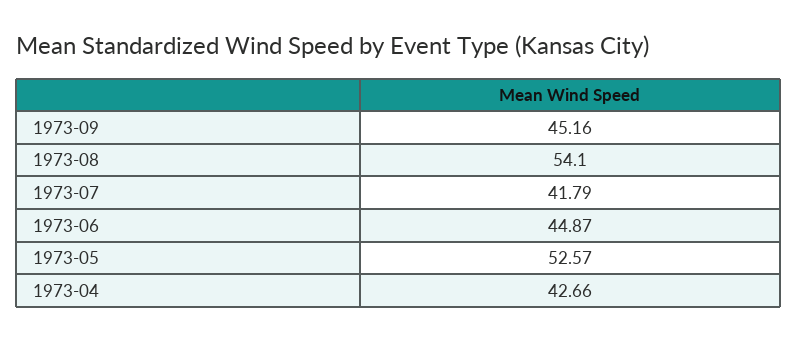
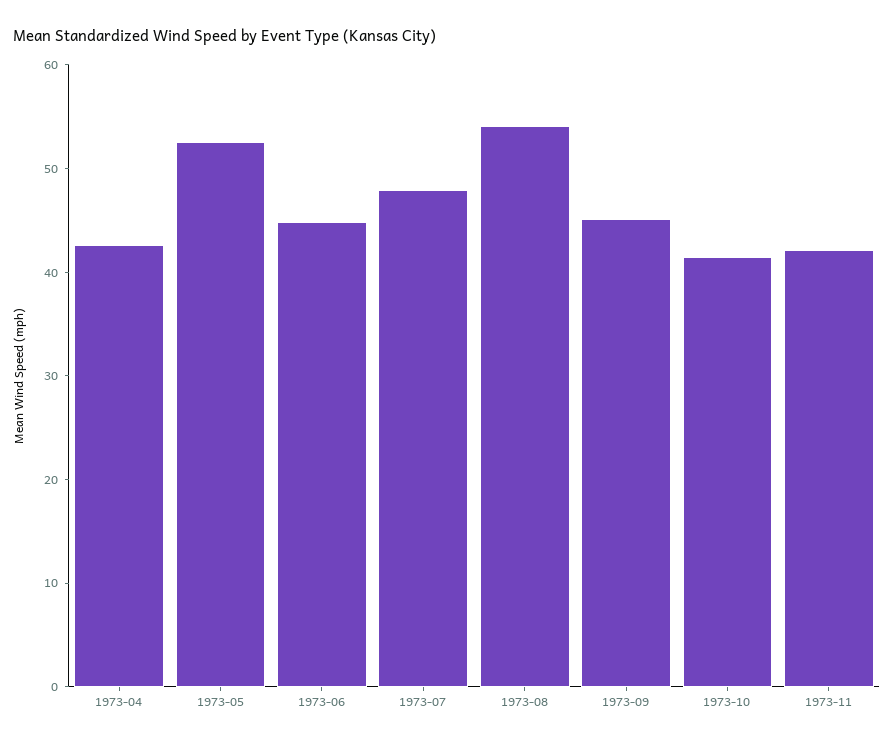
1973-07: 41.79 -> 48
1973-10: none -> 42
1973-11: none -> 42

